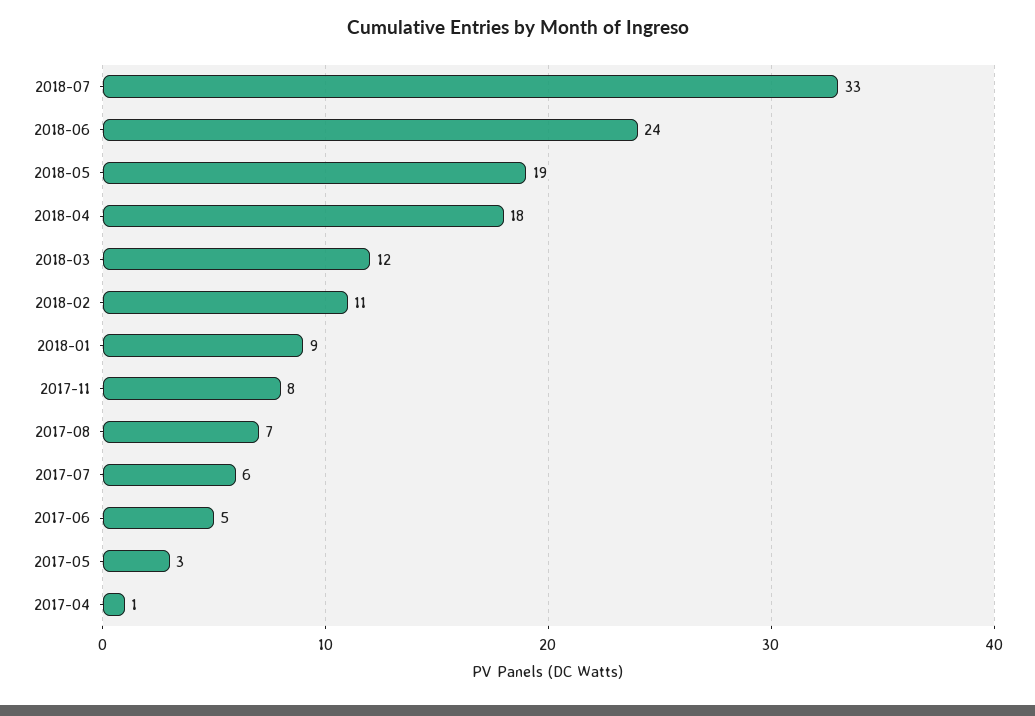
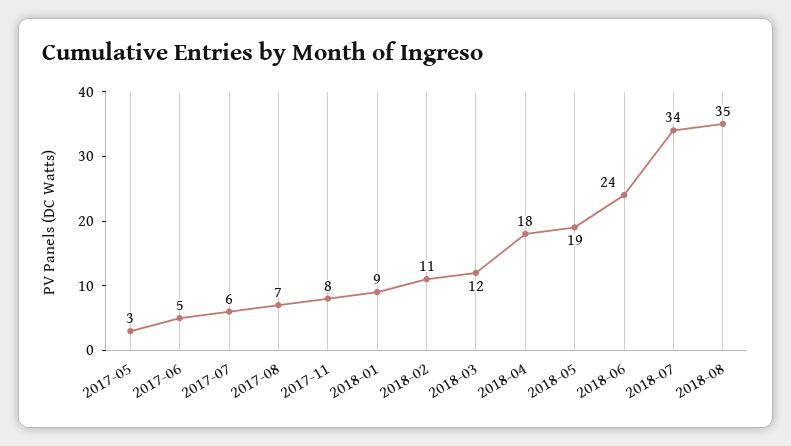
2018-07: 33 -> 34
2017-04: 1 -> none
2018-08: none -> 35

